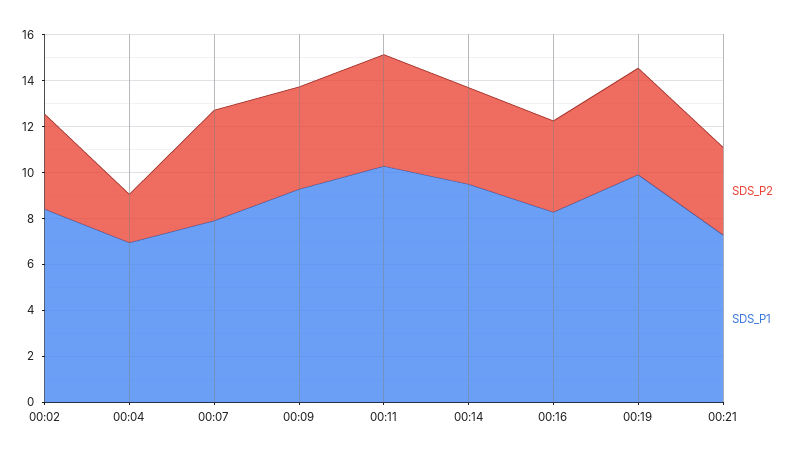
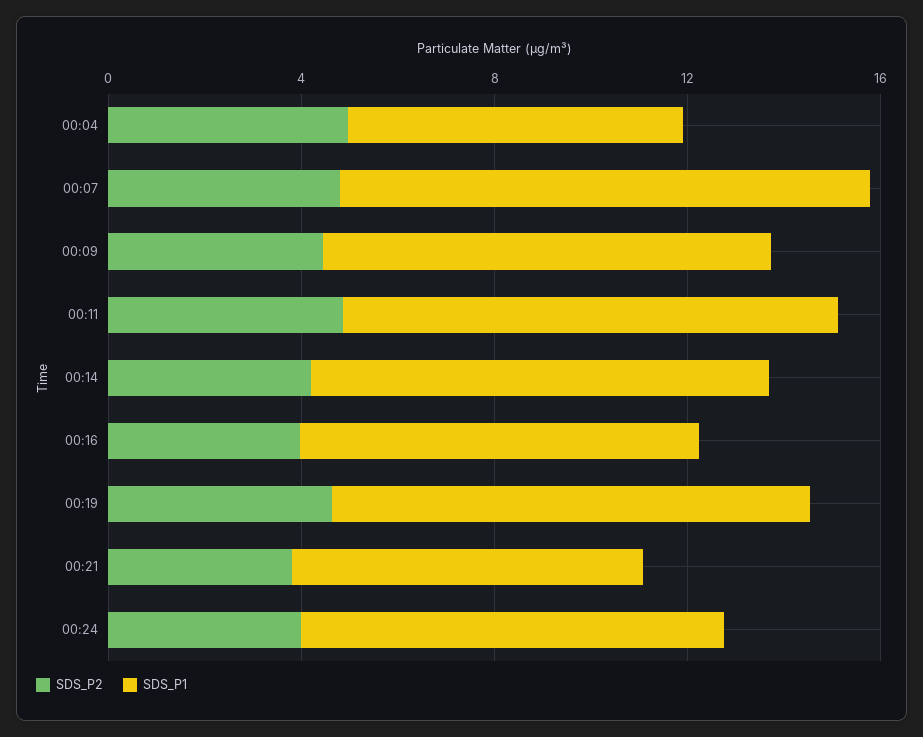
SDS_P2, 00:02: 4 -> none
SDS_P1, 00:02: 8.5 -> none
SDS_P2, 00:04: 2 -> 5
SDS_P1, 00:07: 8 -> 11
SDS_P2, 00:24: none -> 4
SDS_P1, 00:24: none -> 9

